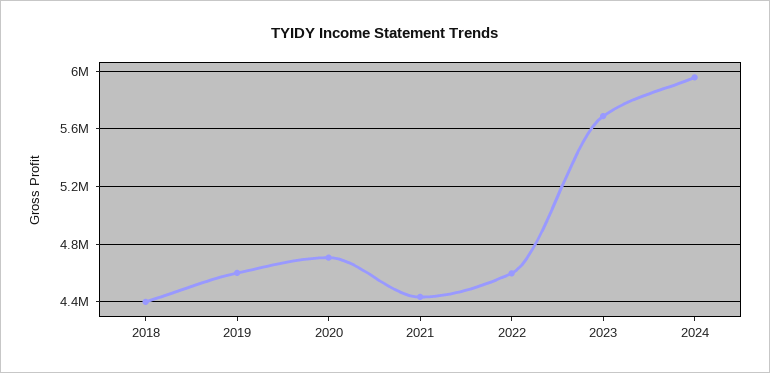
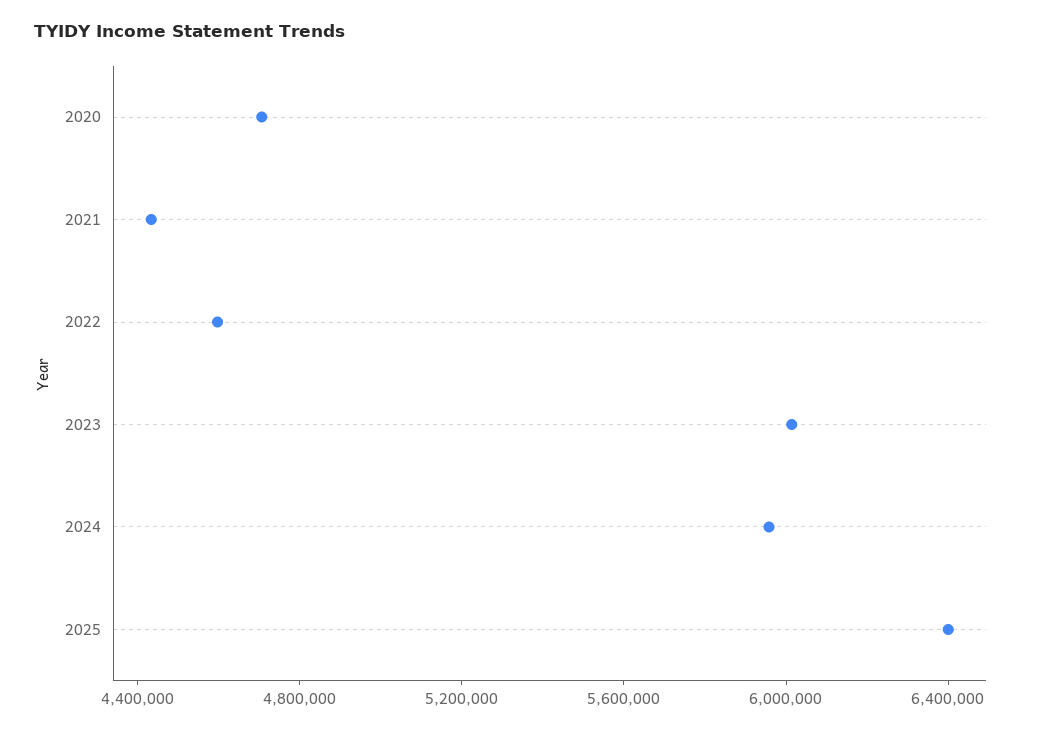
2018: 4400000 -> none
2019: 4600000 -> none
2023: 5700000 -> 6000000
2025: none -> 6400000

